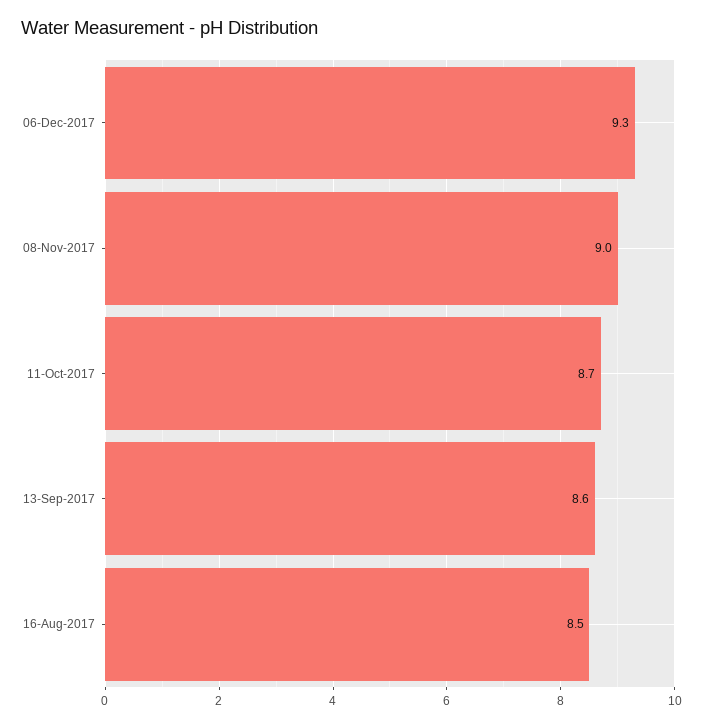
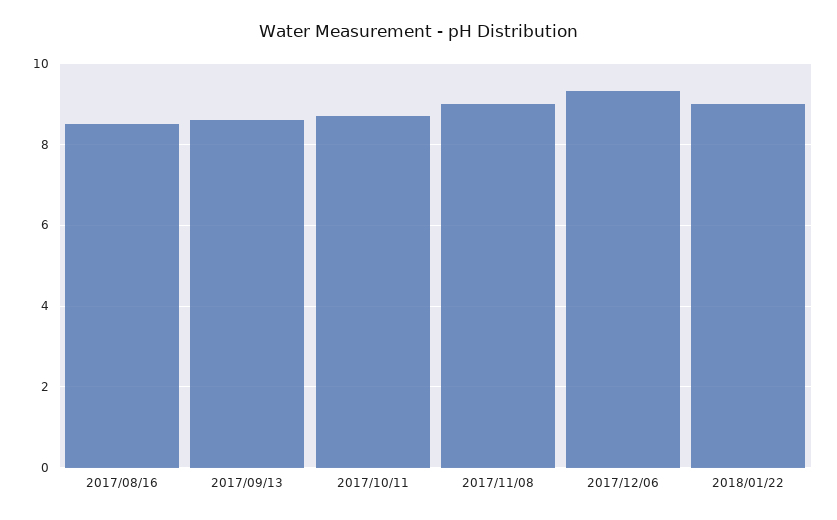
2018/01/22: none -> 9

